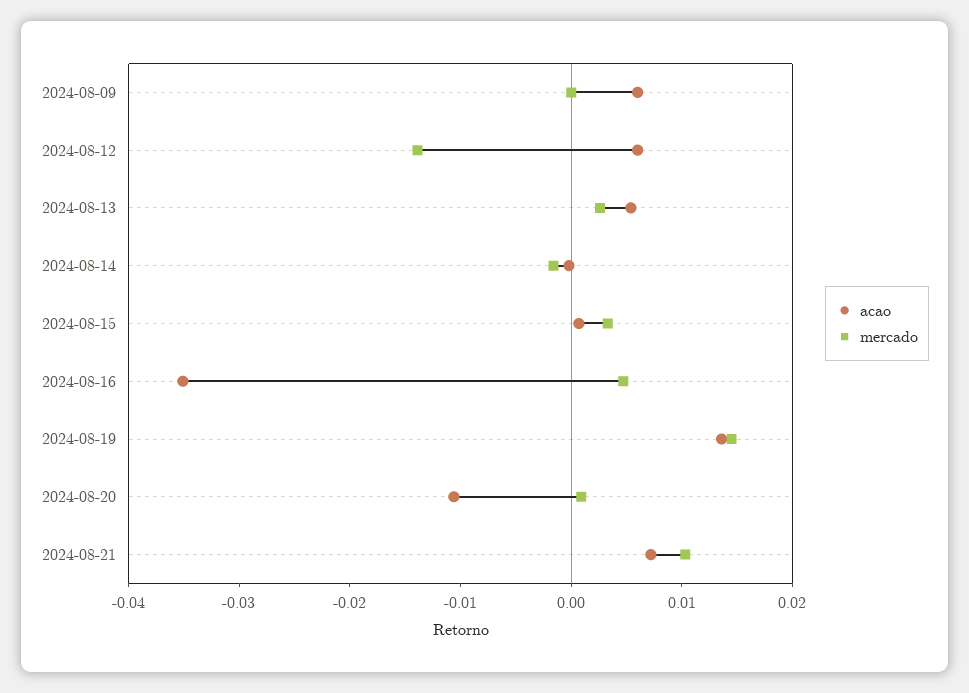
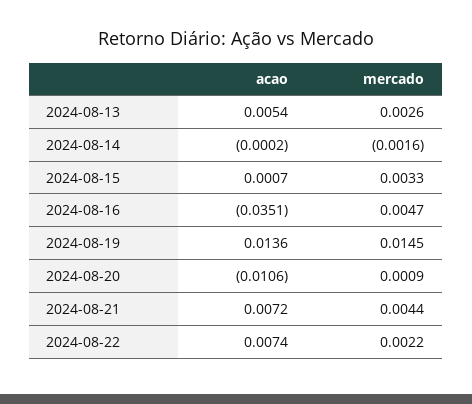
acao, 2024-08-09: 0.006 -> none
mercado, 2024-08-09: 0 -> none
acao, 2024-08-12: 0.006 -> none
mercado, 2024-08-12: -0.014 -> none
mercado, 2024-08-21: 0.01 -> 0.0044
acao, 2024-08-22: none -> 0.0074
mercado, 2024-08-22: none -> 0.0022

